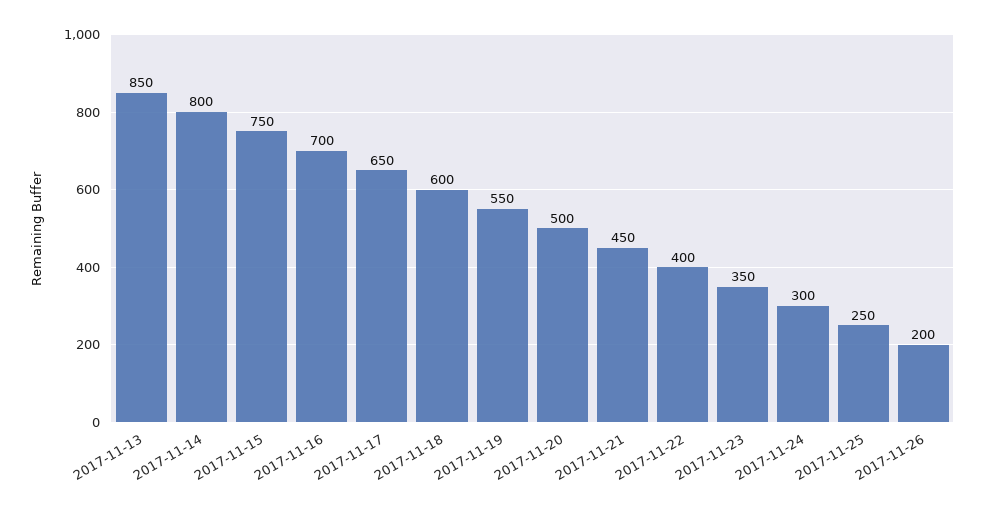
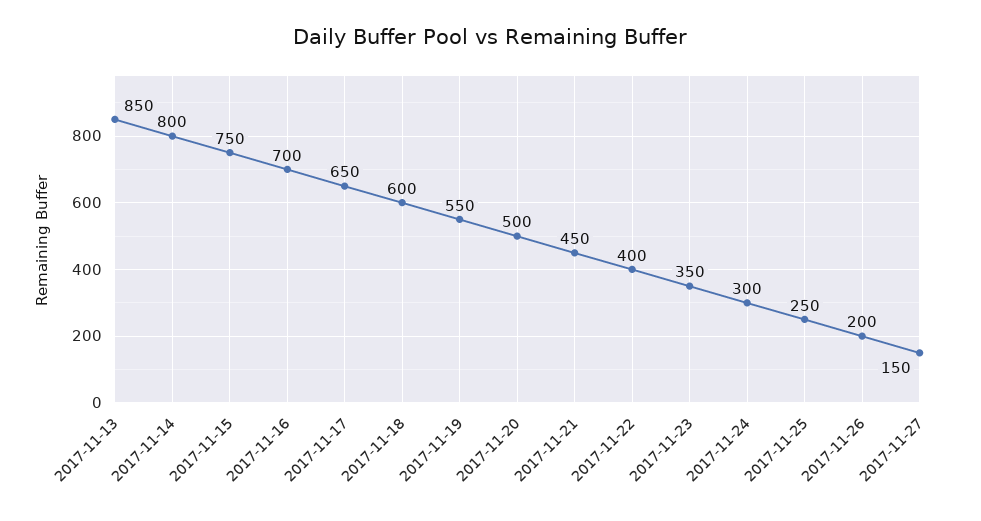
2017-11-27: none -> 150

